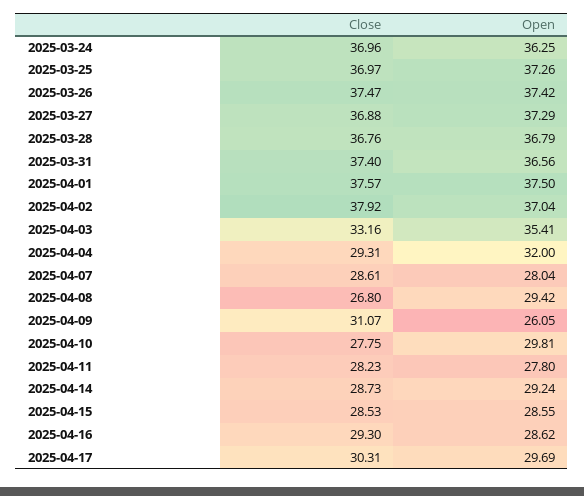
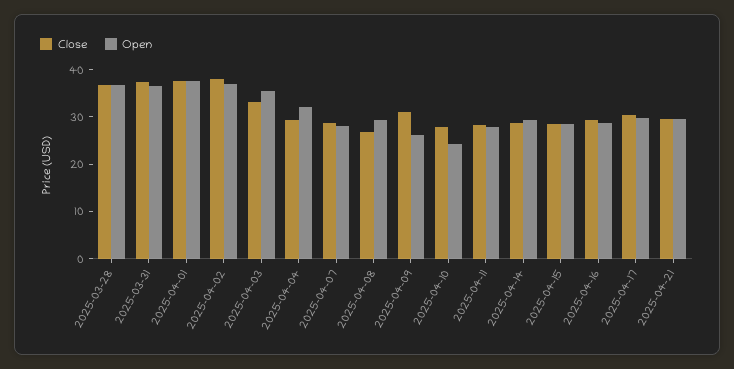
Close, 2025-03-24: 36.96 -> none
Open, 2025-03-24: 36.25 -> none
Close, 2025-03-25: 36.97 -> none
Open, 2025-03-25: 37.26 -> none
Close, 2025-03-26: 37.47 -> none
Open, 2025-03-26: 37.42 -> none
Close, 2025-03-27: 36.88 -> none
Open, 2025-03-27: 37.29 -> none
Open, 2025-04-10: 29.81 -> 24
Close, 2025-04-21: none -> 30
Open, 2025-04-21: none -> 30

